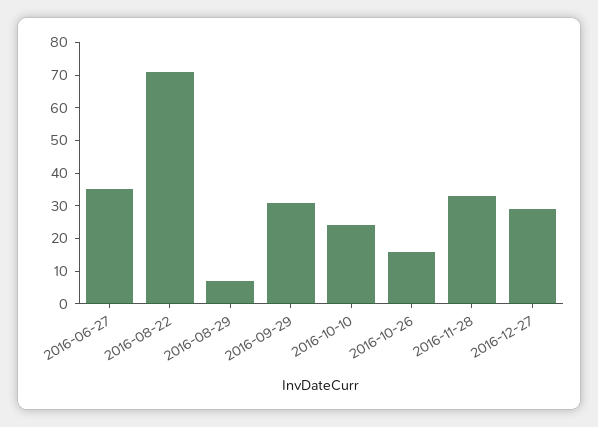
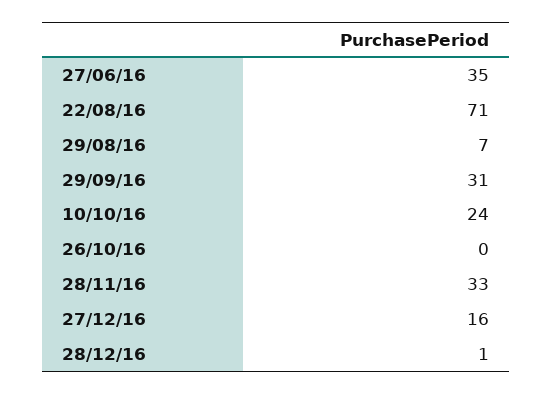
2016-10-26: 15 -> 0
2016-12-27: 30 -> 16
28/12/16: none -> 1

